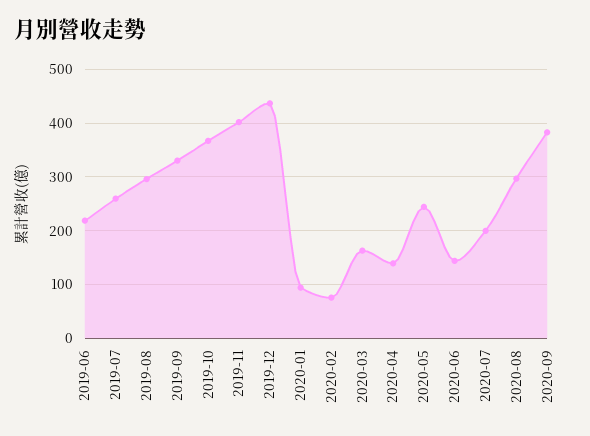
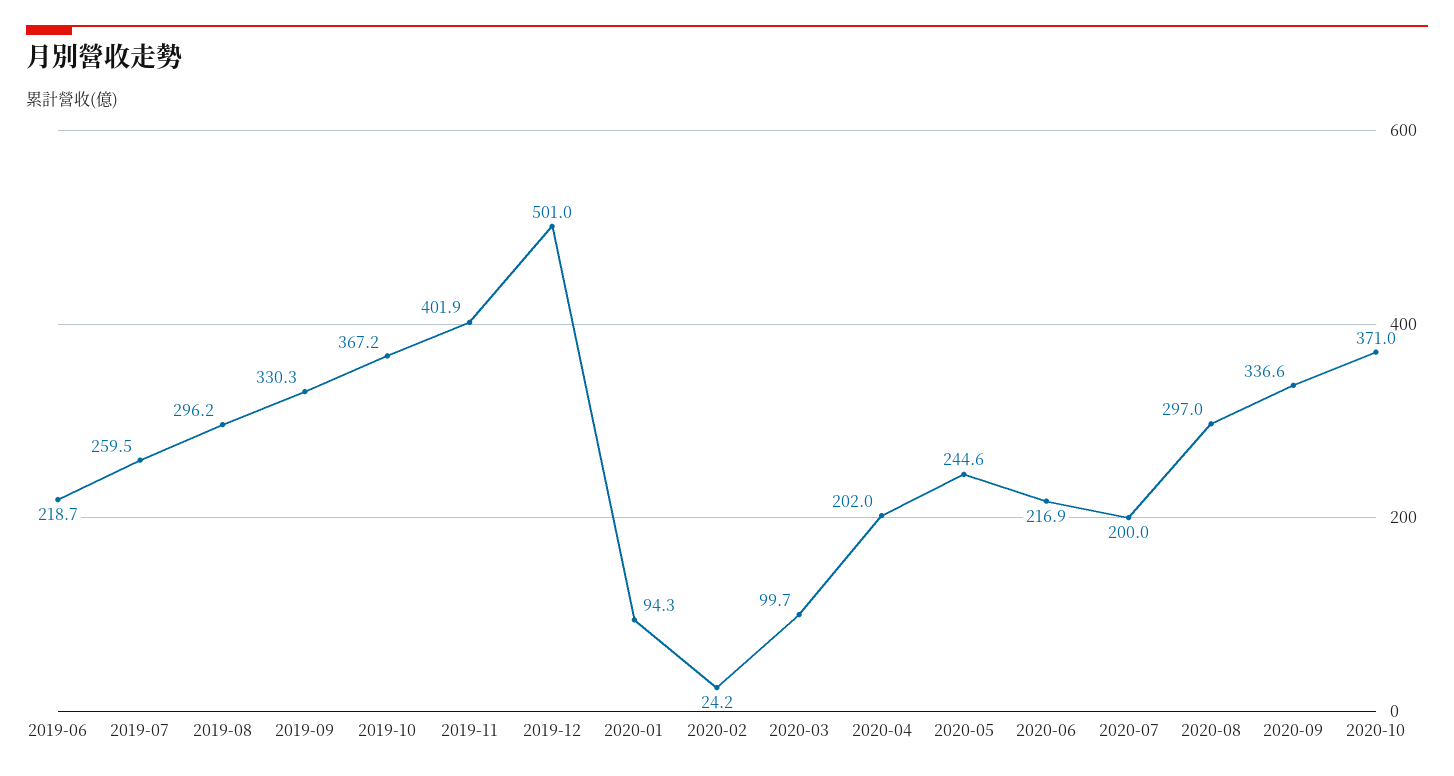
2019-12: 440 -> 501
2020-02: 80 -> 24.2
2020-03: 160 -> 99.7
2020-04: 140 -> 202
2020-06: 140 -> 216.9
2020-09: 380 -> 336.6
2020-10: none -> 371

